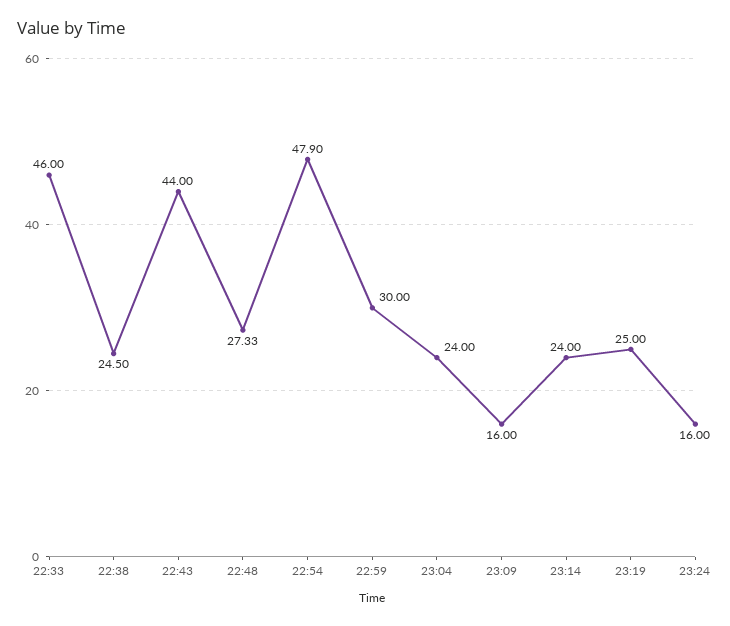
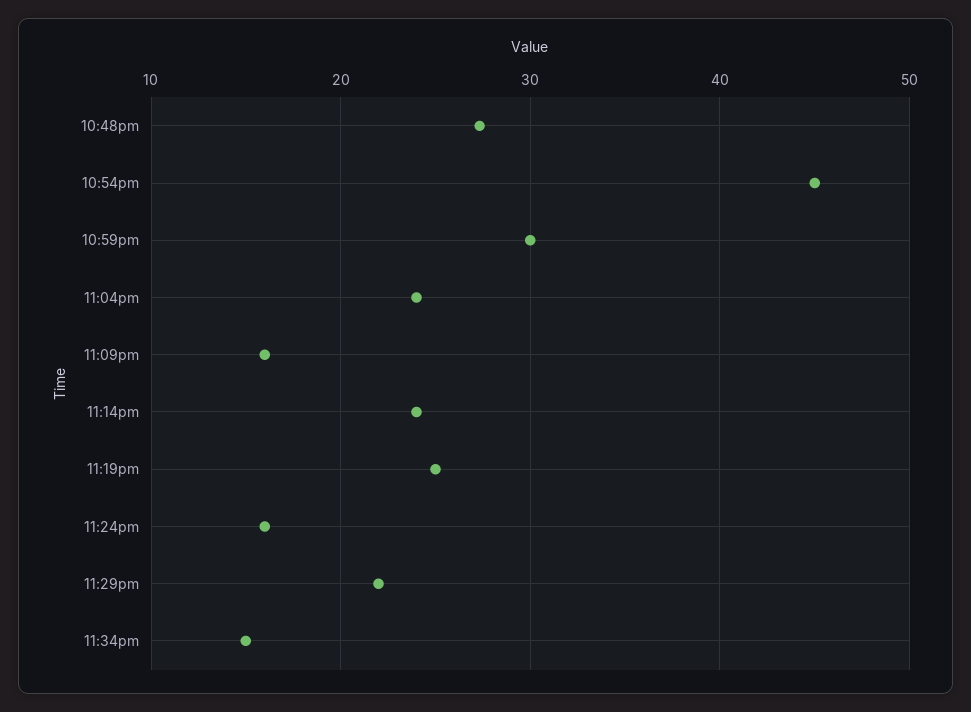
22:33: 46 -> none
22:38: 24.5 -> none
22:43: 44 -> none
22:54: 47.9 -> 45
11:29pm: none -> 22
11:34pm: none -> 15

